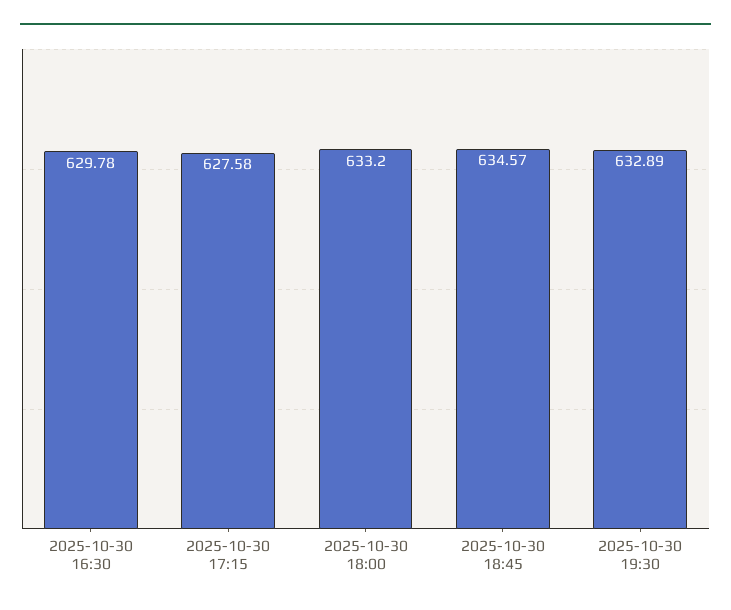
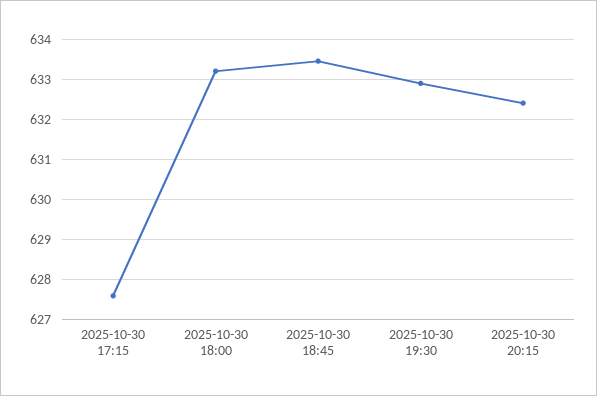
2025-10-30 16:30: 629.78 -> none
2025-10-30 18:45: 634.57 -> 633.4
2025-10-30 20:15: none -> 632.4

